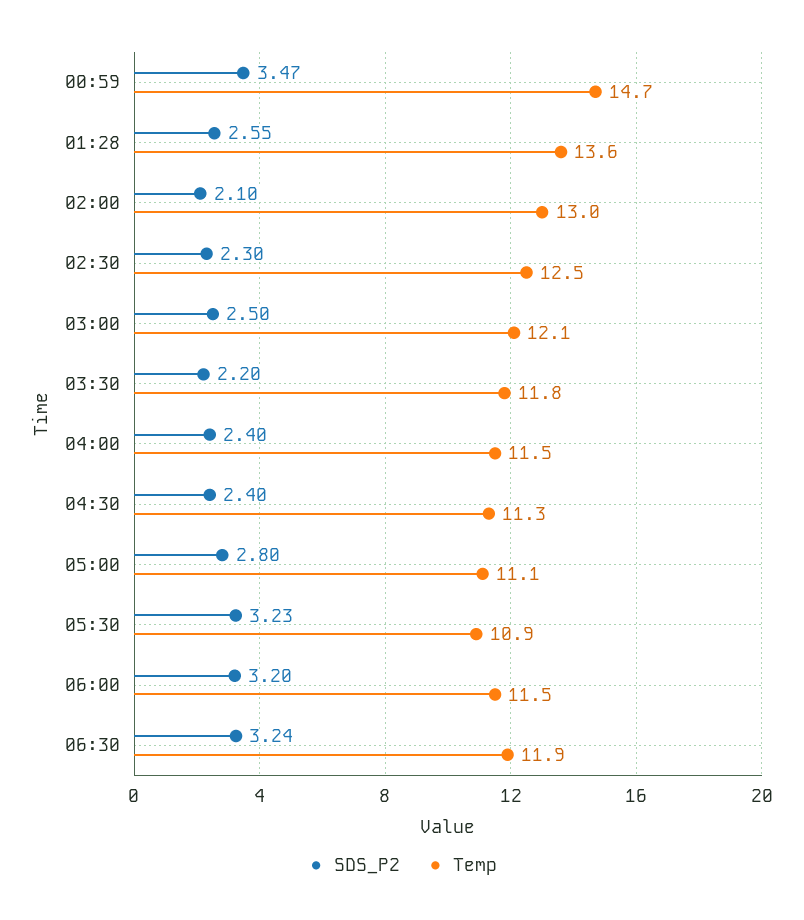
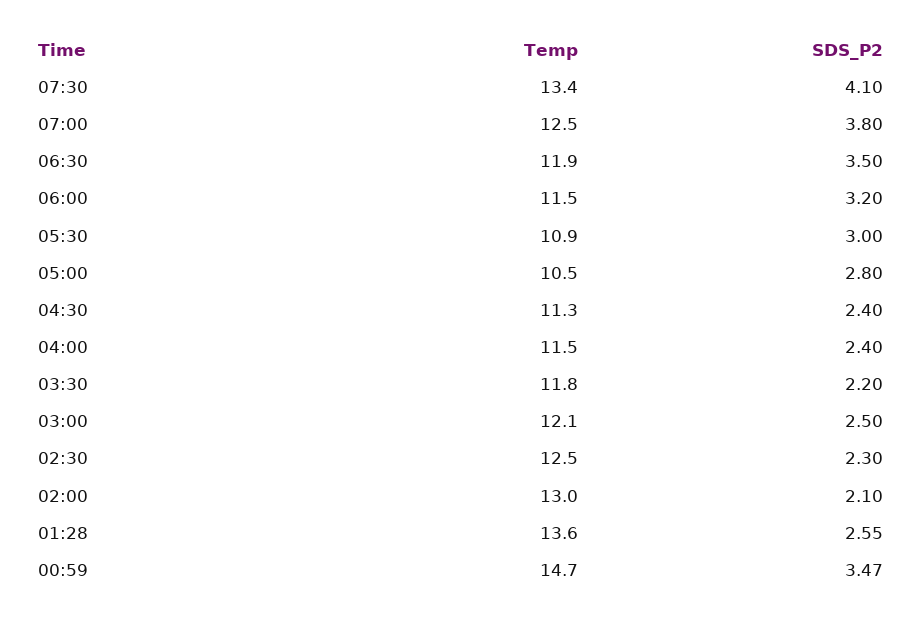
Temp, 05:00: 11.1 -> 10.5
SDS_P2, 05:30: 3.23 -> 3
SDS_P2, 06:30: 3.24 -> 3.5
Temp, 07:30: none -> 13.4
SDS_P2, 07:30: none -> 4.1
Temp, 07:00: none -> 12.5
SDS_P2, 07:00: none -> 3.8

